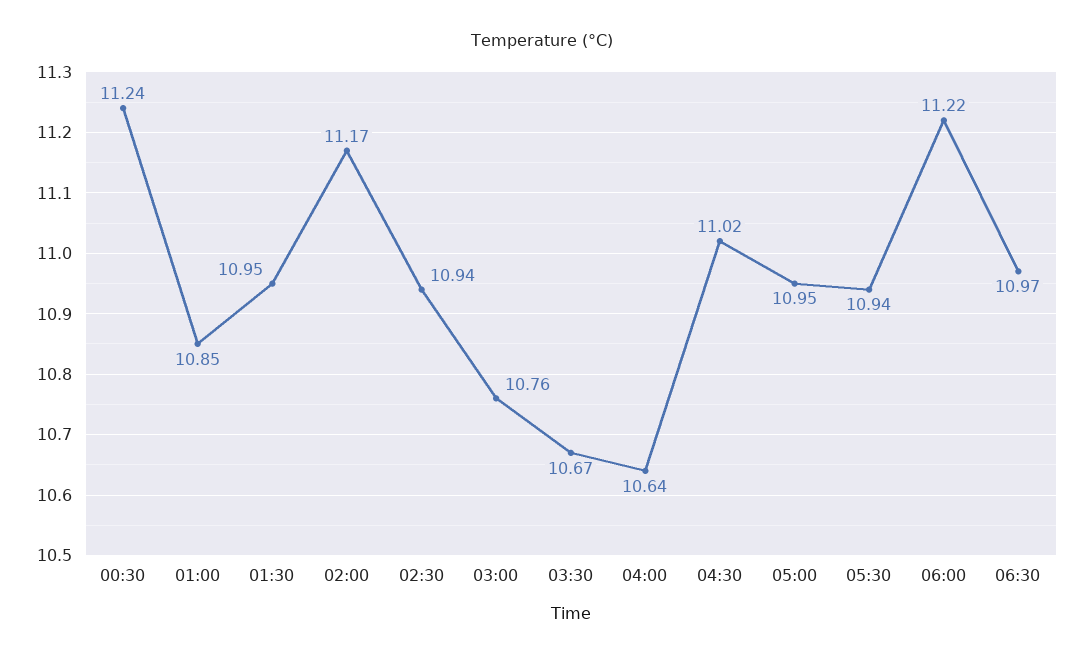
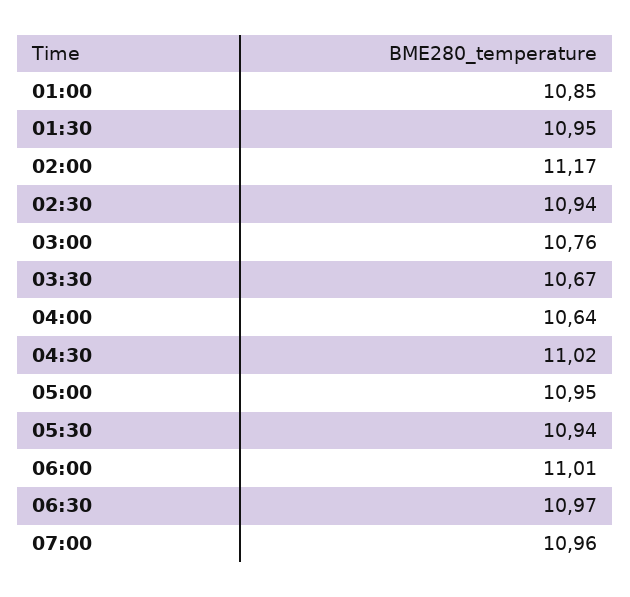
00:30: 11.24 -> none
06:00: 11.22 -> 11.01
07:00: none -> 10.96

